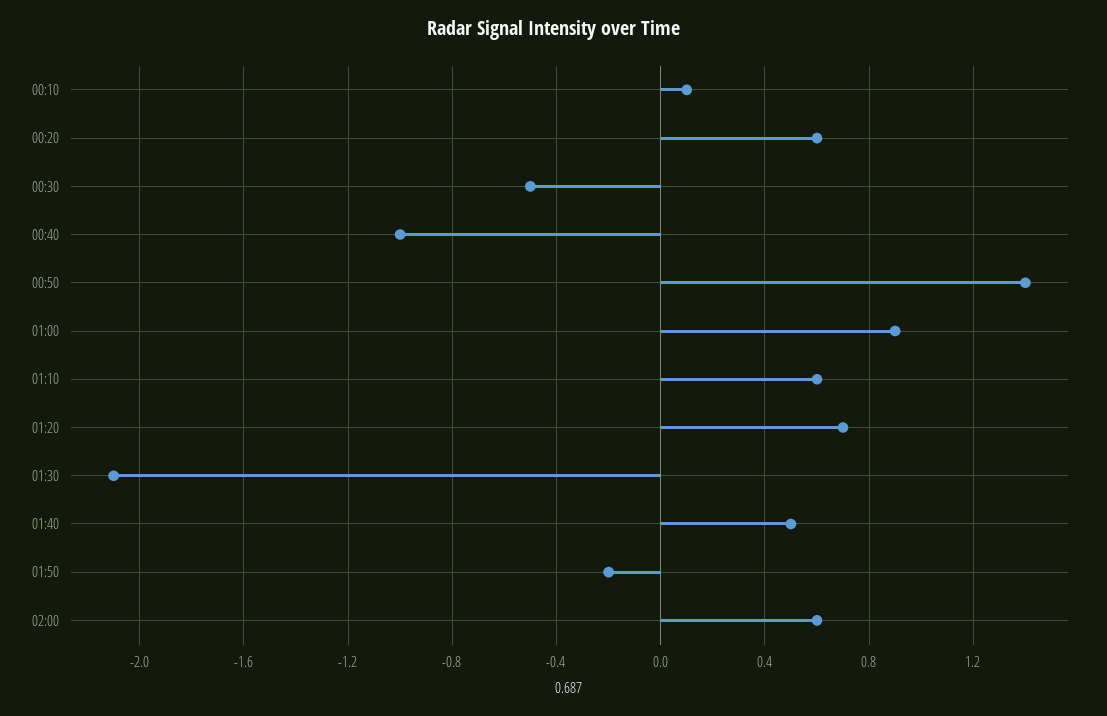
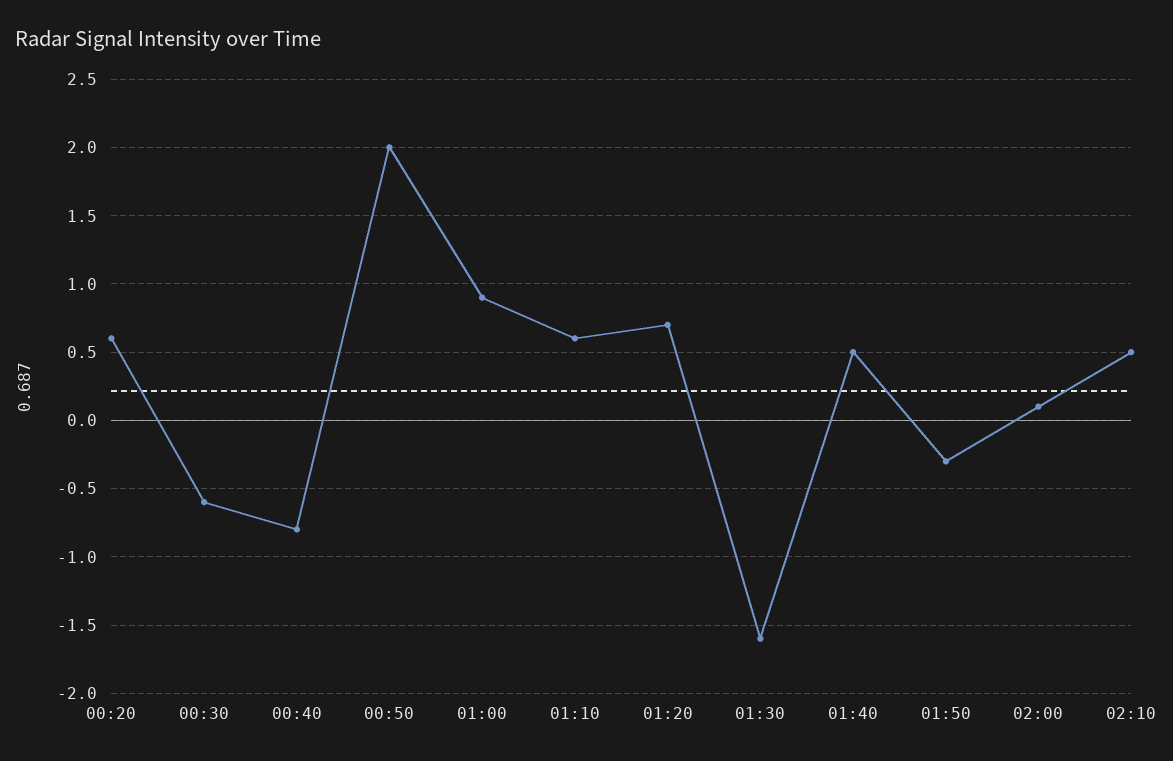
00:10: 0.1 -> none
00:30: -0.5 -> -0.6
00:40: -1 -> -0.8
00:50: 1.4 -> 2
01:30: -2.1 -> -1.6
01:50: -0.2 -> -0.3
02:00: 0.6 -> 0.1
02:10: none -> 0.5

